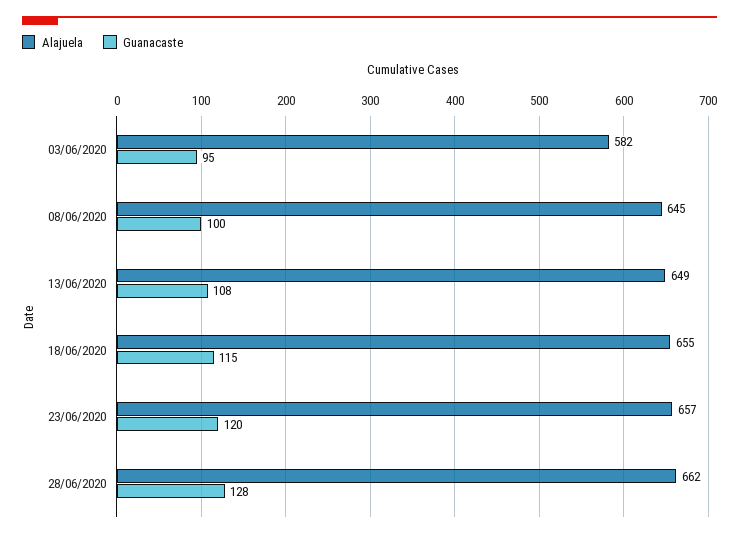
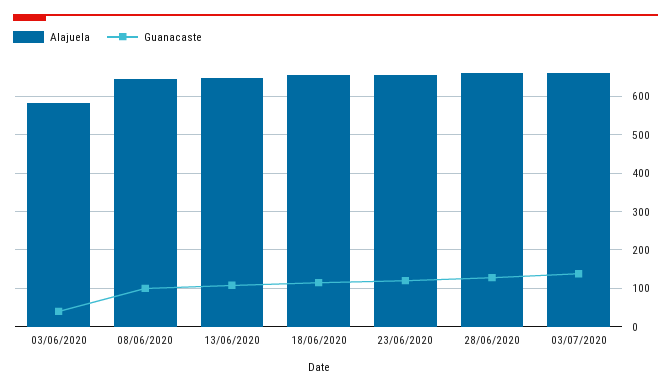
Guanacaste, 03/06/2020: 95 -> 40
Alajuela, 03/07/2020: none -> 660
Guanacaste, 03/07/2020: none -> 140

